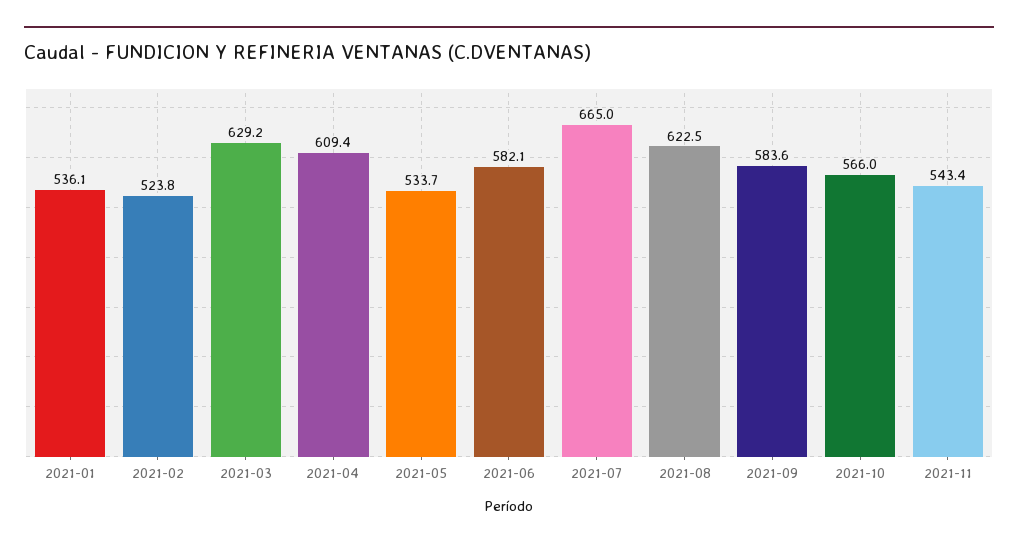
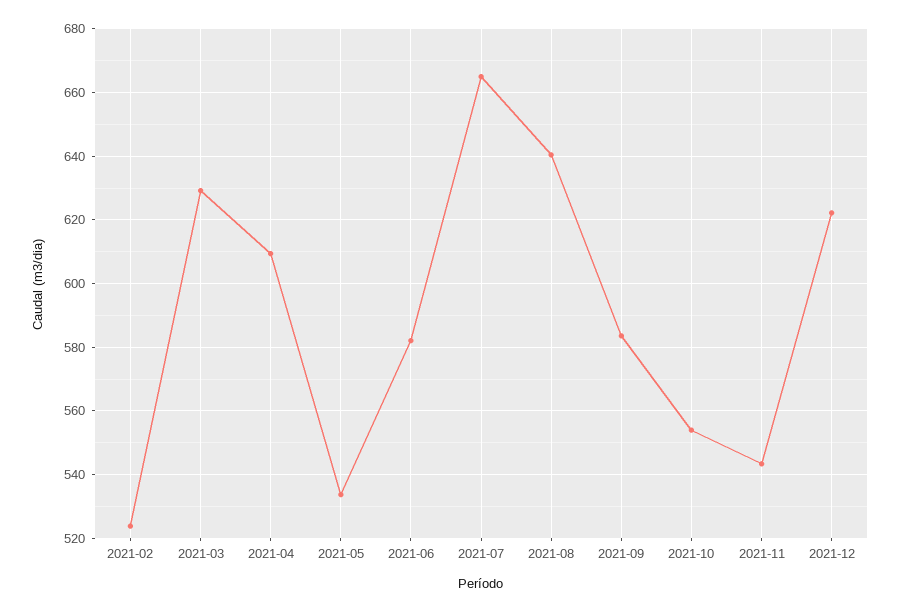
2021-01: 536.1 -> none
2021-08: 622.5 -> 640
2021-10: 566 -> 554
2021-12: none -> 622

